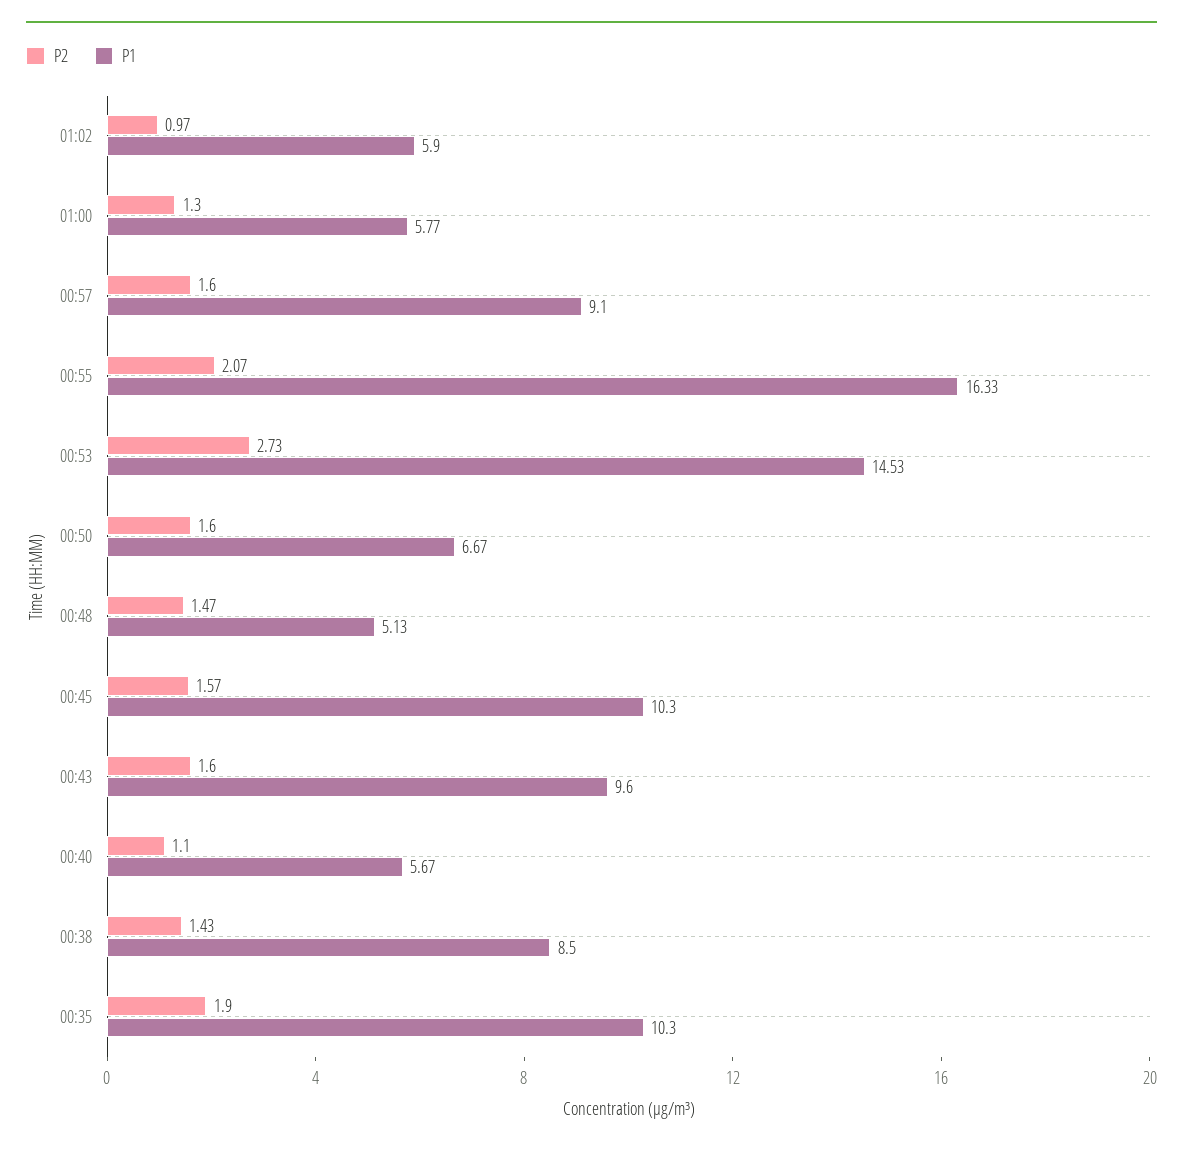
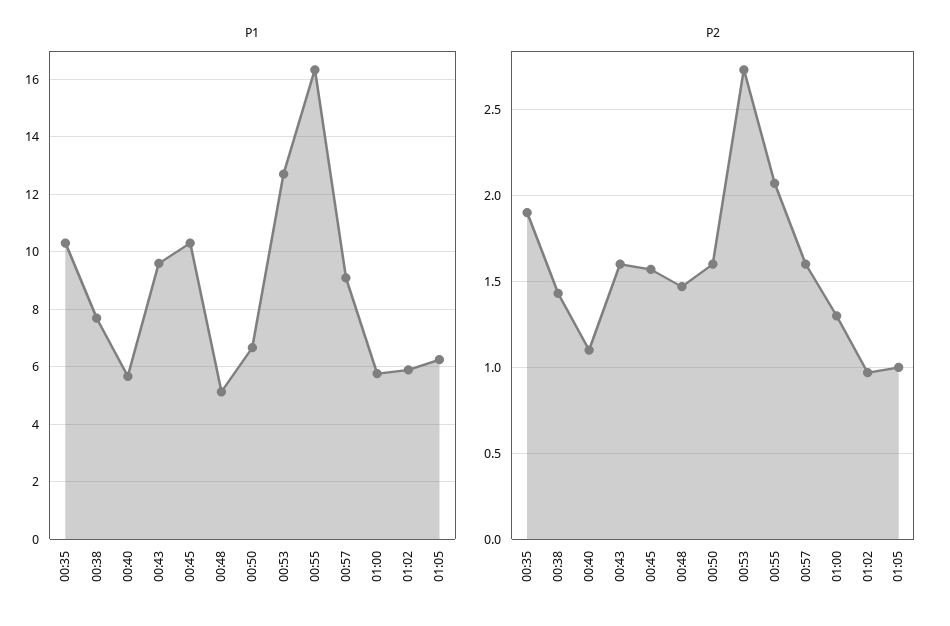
P1, 00:53: 14.53 -> 12.75
P1, 00:38: 8.5 -> 7.75
P1, 01:05: none -> 6.25
P2, 01:05: none -> 1

